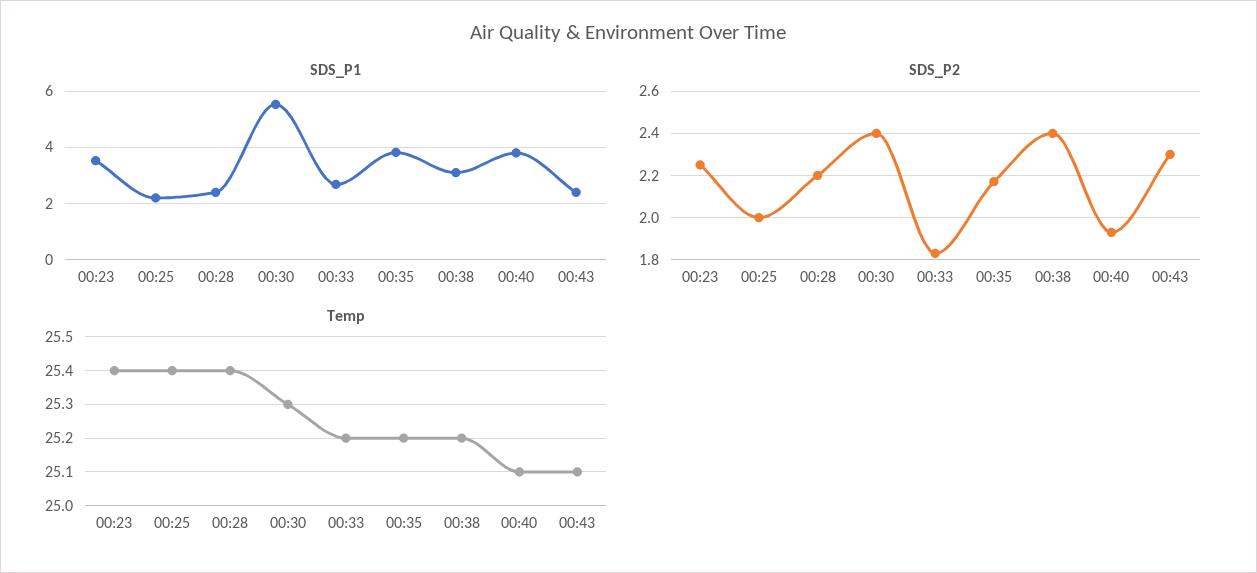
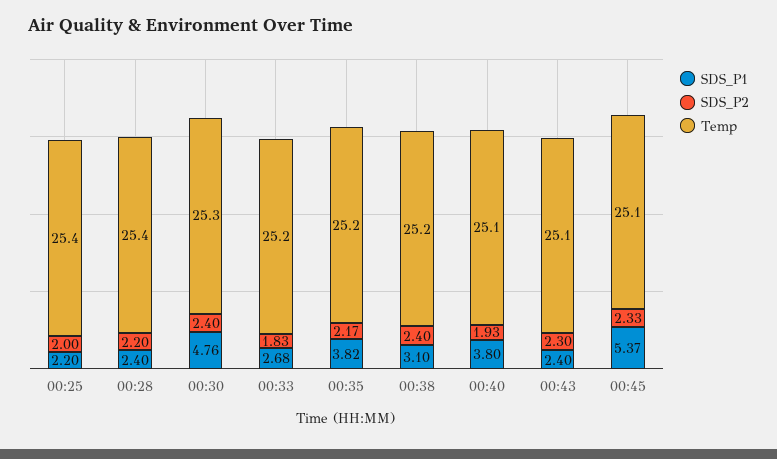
SDS_P1, 00:23: 3.5 -> none
SDS_P1, 00:30: 5.5 -> 4.76
SDS_P2, 00:23: 2.25 -> none
Temp, 00:23: 25.4 -> none
SDS_P1, 00:45: none -> 5.37
SDS_P2, 00:45: none -> 2.33
Temp, 00:45: none -> 25.1

